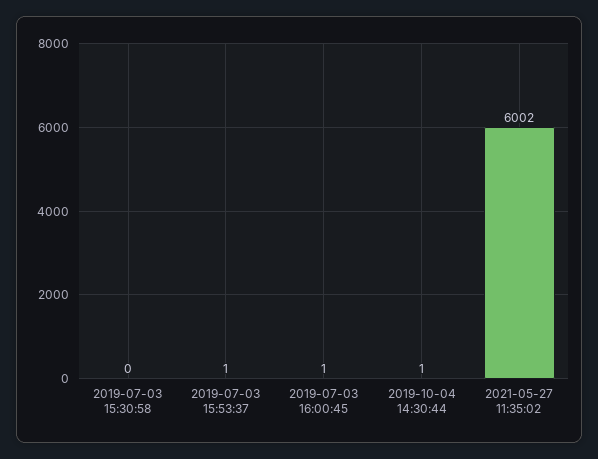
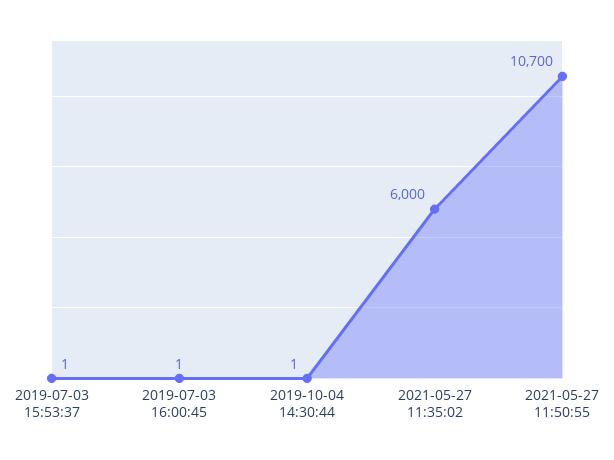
2019-07-03 15:30:58: 0 -> none
2021-05-27 11:35:02: 6002 -> 6000
2021-05-27 11:50:55: none -> 10700

